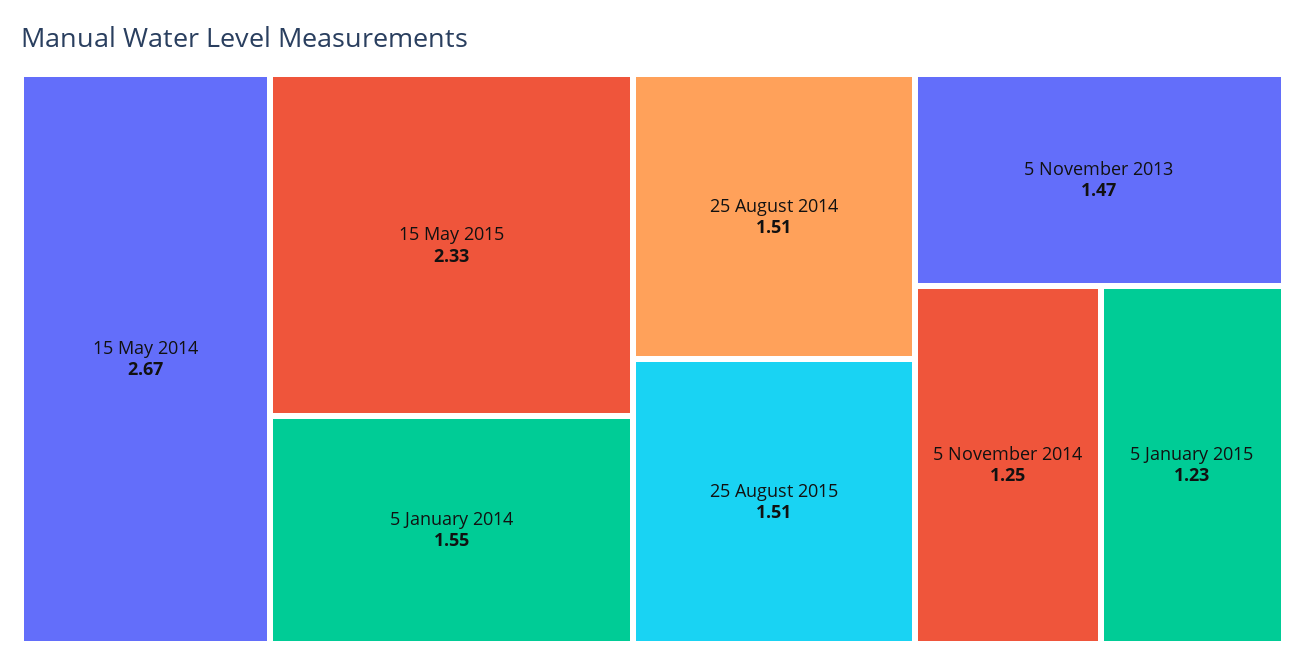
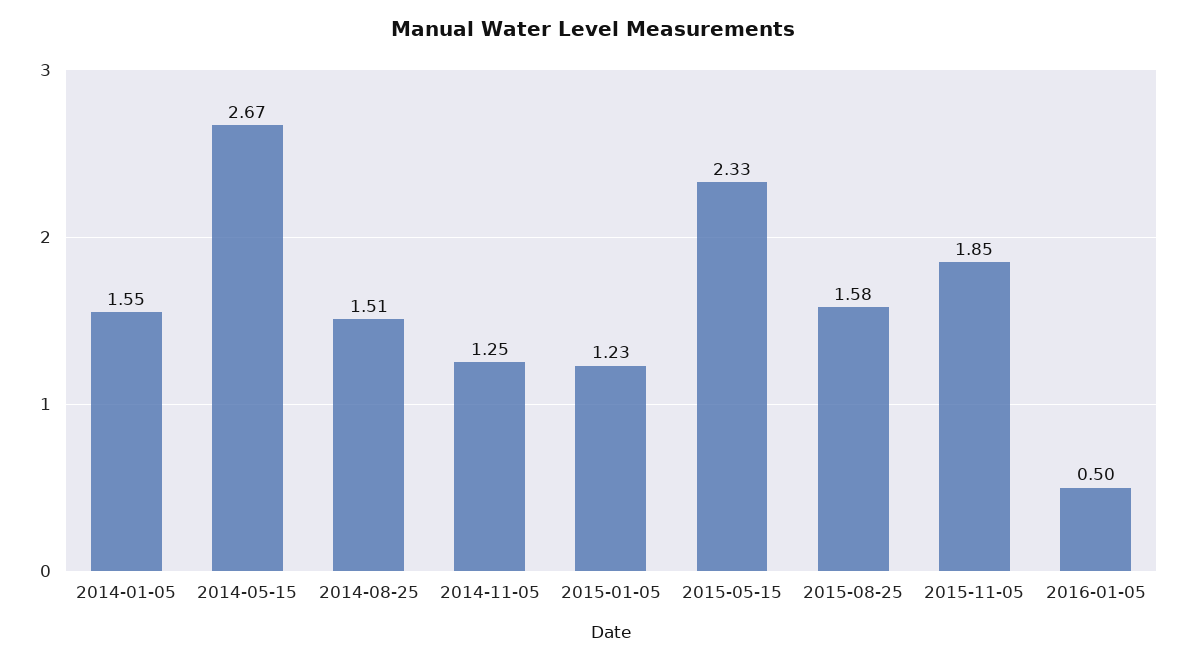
25 August 2015: 1.51 -> 1.58
5 November 2013: 1.47 -> none
2015-11-05: none -> 1.85
2016-01-05: none -> 0.5

